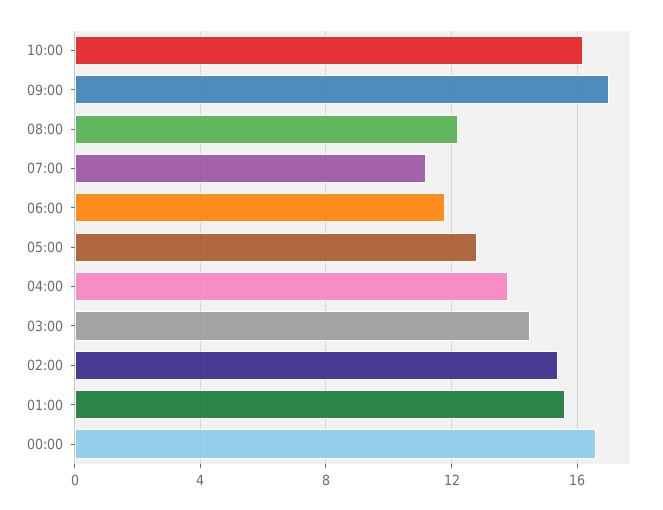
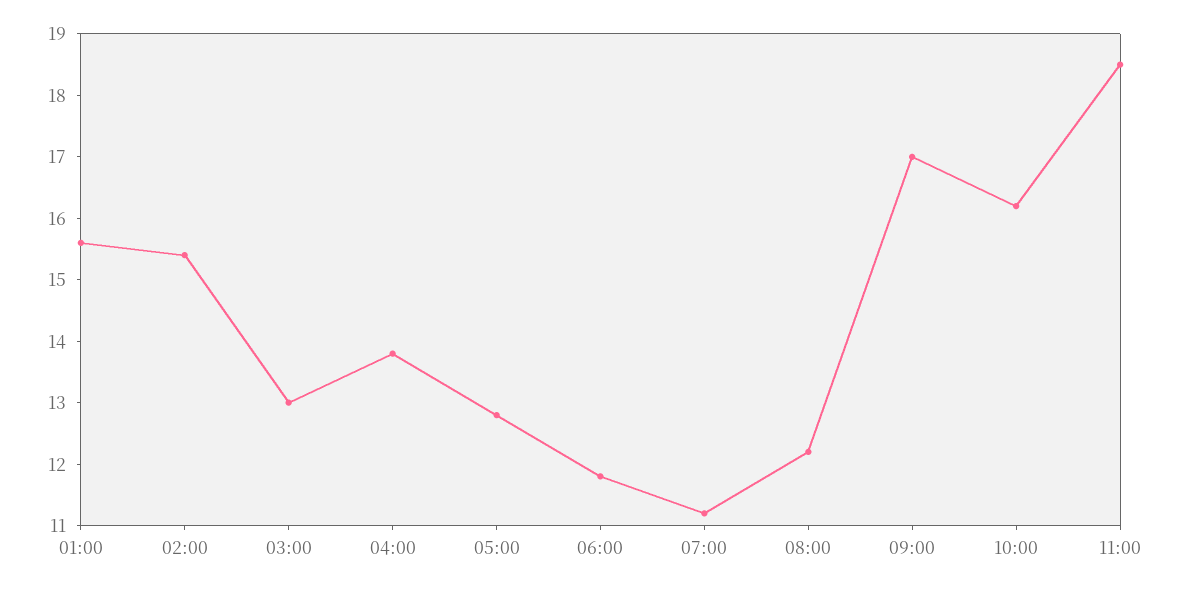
03:00: 14.5 -> 13
00:00: 16.5 -> none
11:00: none -> 18.5

